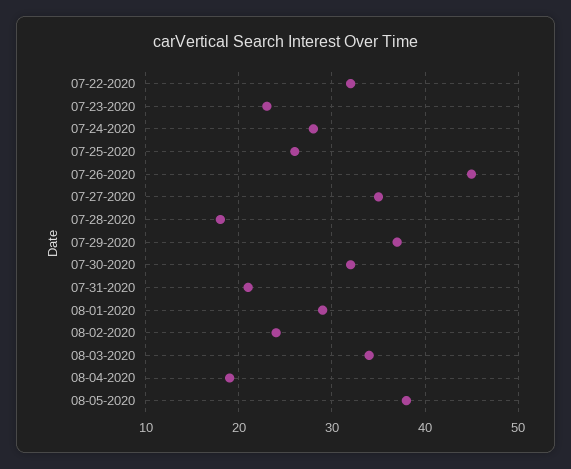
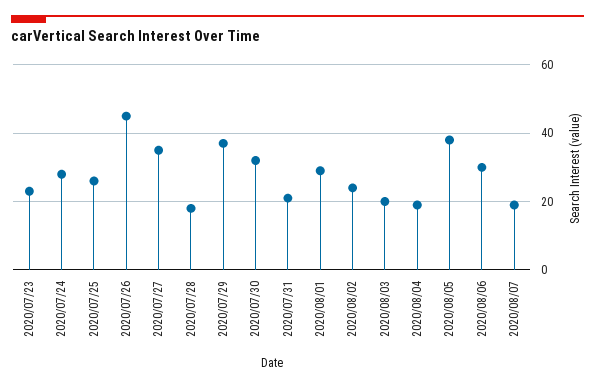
07-22-2020: 32 -> none
08-03-2020: 34 -> 20
2020/08/06: none -> 30
2020/08/07: none -> 20

